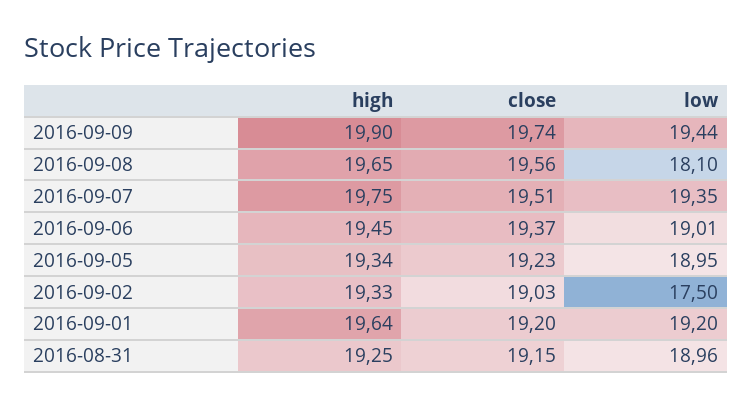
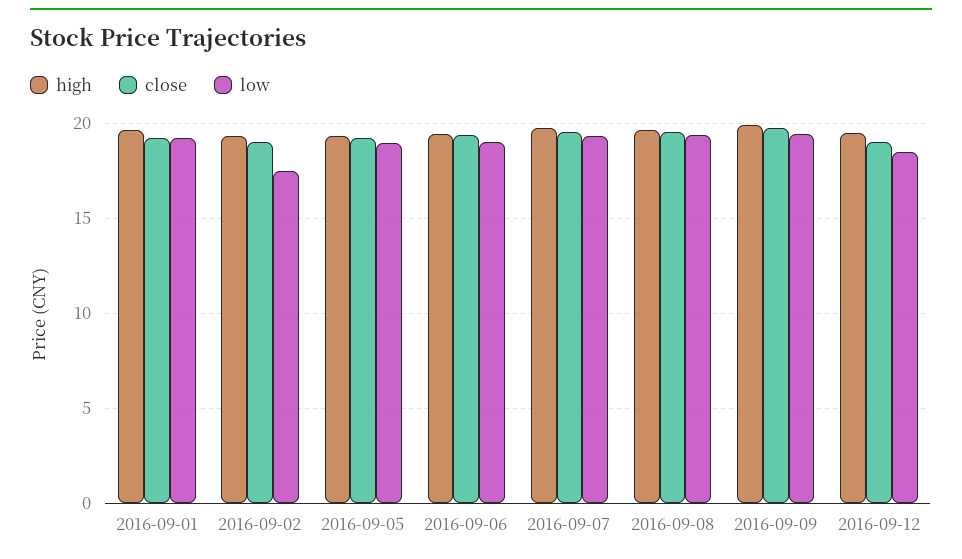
low, 2016-09-08: 18.1 -> 19.5
high, 2016-08-31: 19.25 -> none
close, 2016-08-31: 19.15 -> none
low, 2016-08-31: 18.96 -> none
high, 2016-09-12: none -> 19.5
close, 2016-09-12: none -> 19
low, 2016-09-12: none -> 18.5

